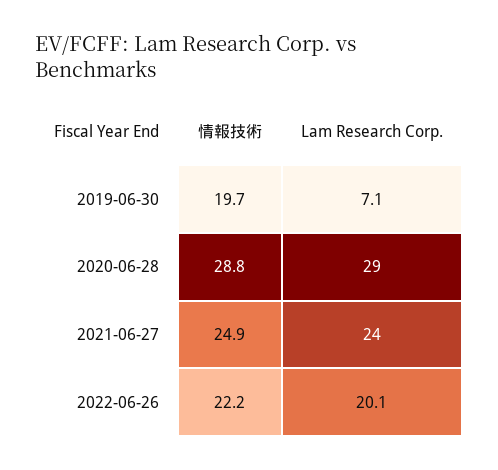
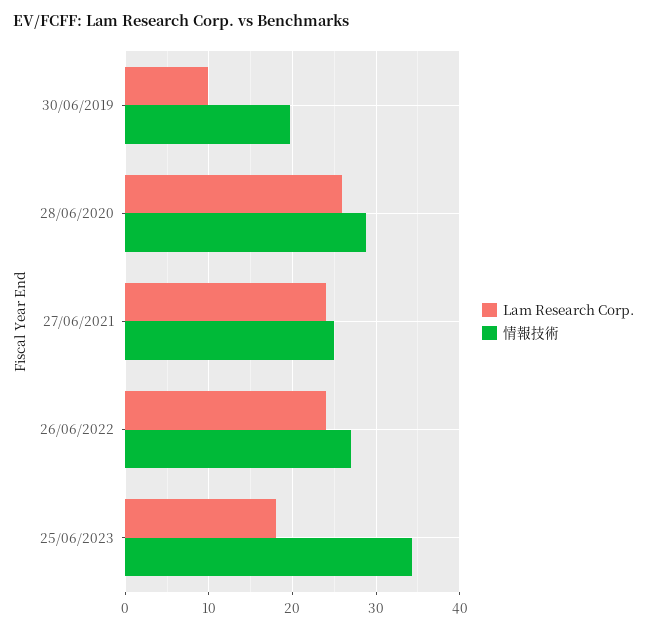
Lam Research Corp., 2019-06-30: 7.1 -> 10
Lam Research Corp., 2020-06-28: 29 -> 26
情報技術, 2022-06-26: 22.2 -> 27
Lam Research Corp., 2022-06-26: 20.1 -> 24
Lam Research Corp., 25/06/2023: none -> 18
情報技術, 25/06/2023: none -> 34

